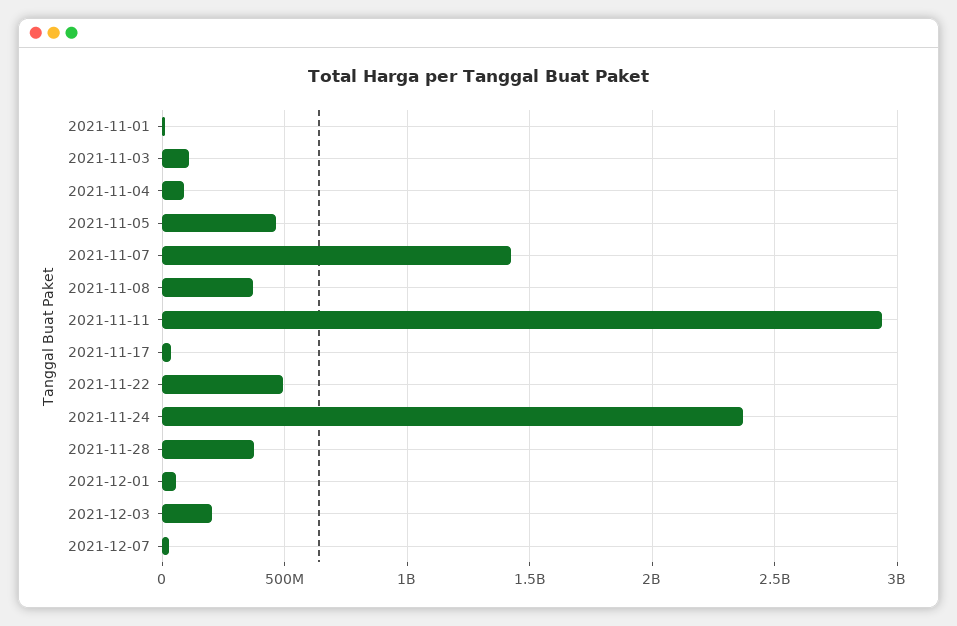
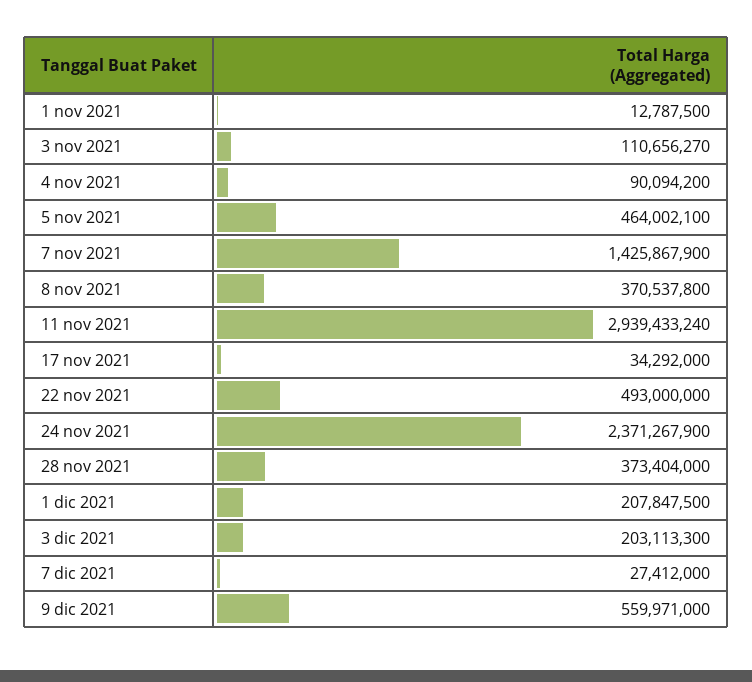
2021-12-01: 50000000 -> 207847500
9 dic 2021: none -> 559971000

